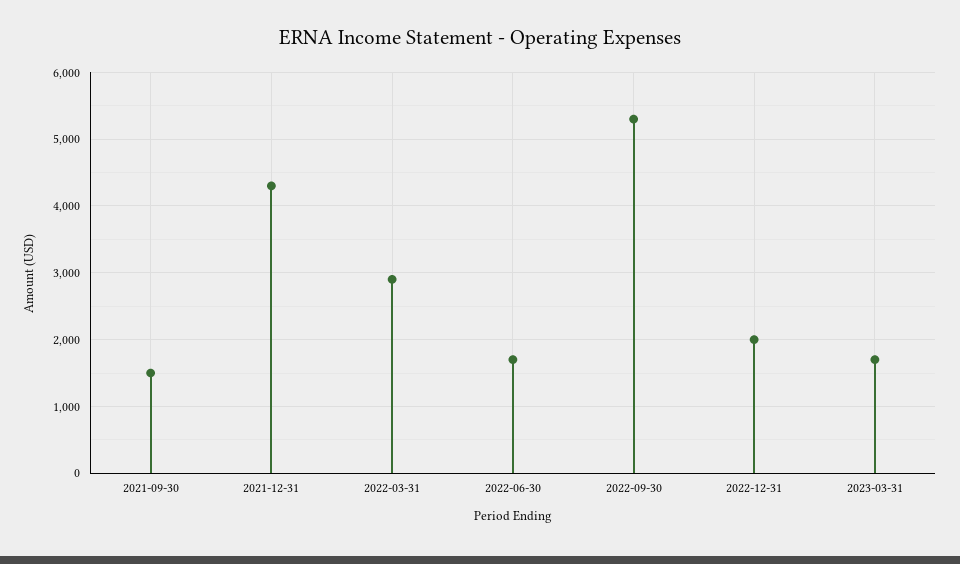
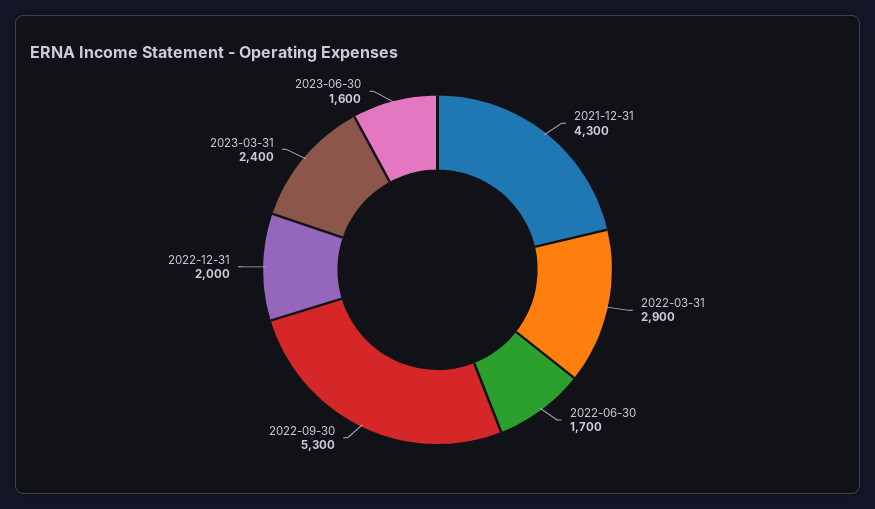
2021-09-30: 1500 -> none
2023-03-31: 1700 -> 2400
2023-06-30: none -> 1600

